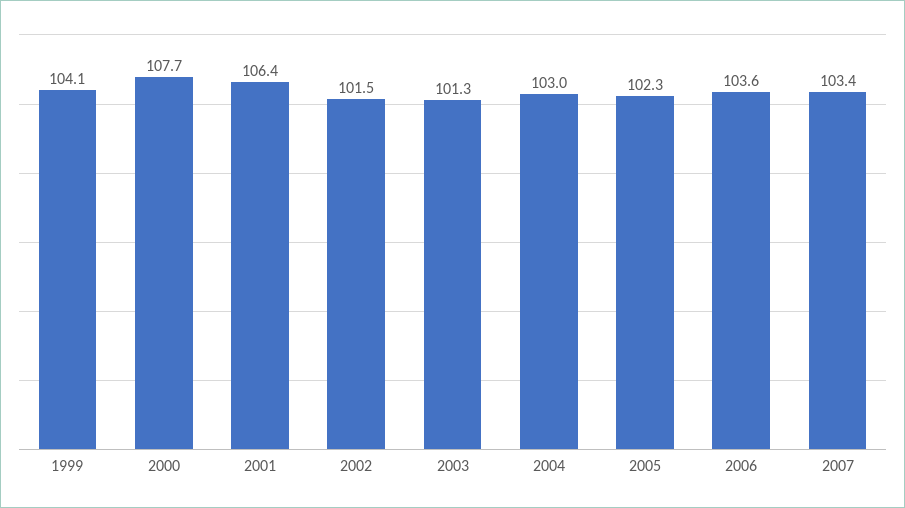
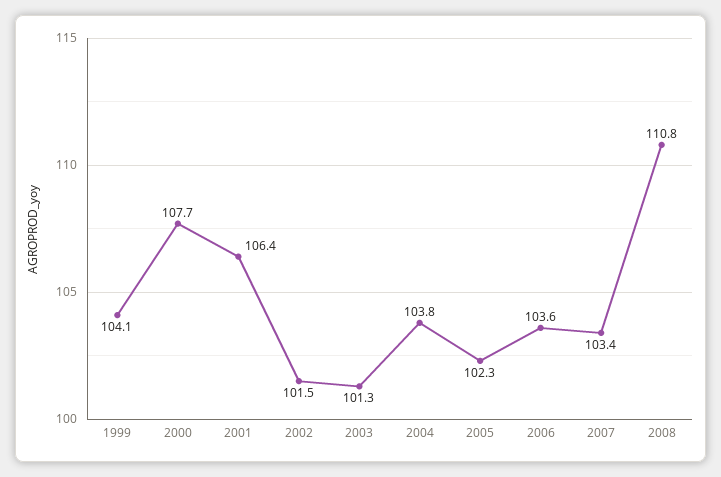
2004: 103 -> 103.8
2008: none -> 110.8

